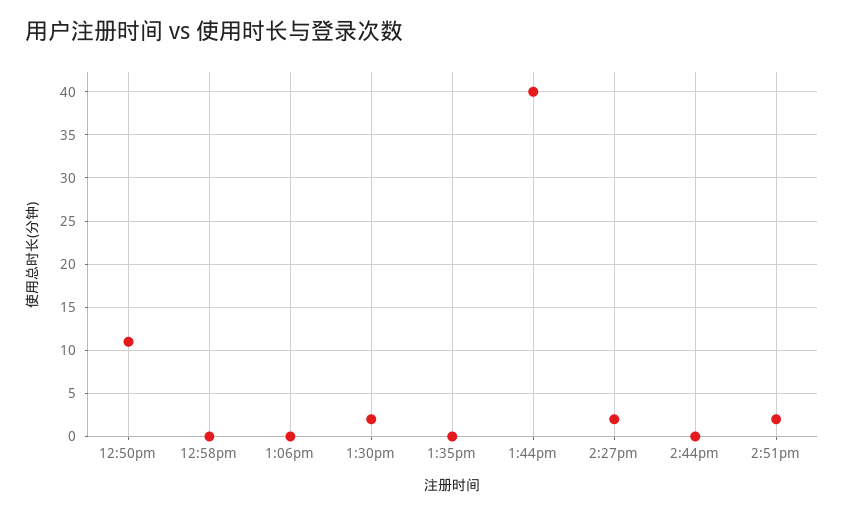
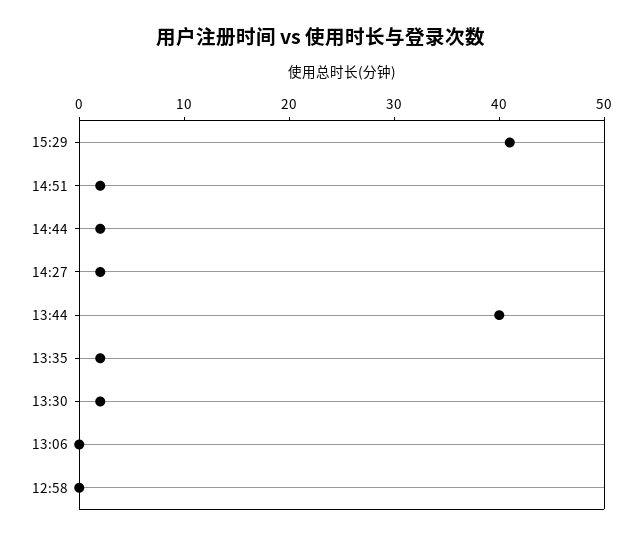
12:50pm: 11 -> none
1:35pm: 0 -> 2
2:44pm: 0 -> 2
15:29: none -> 41

